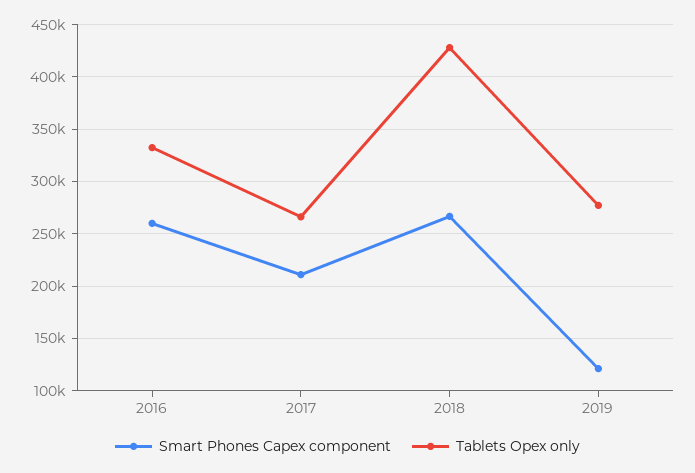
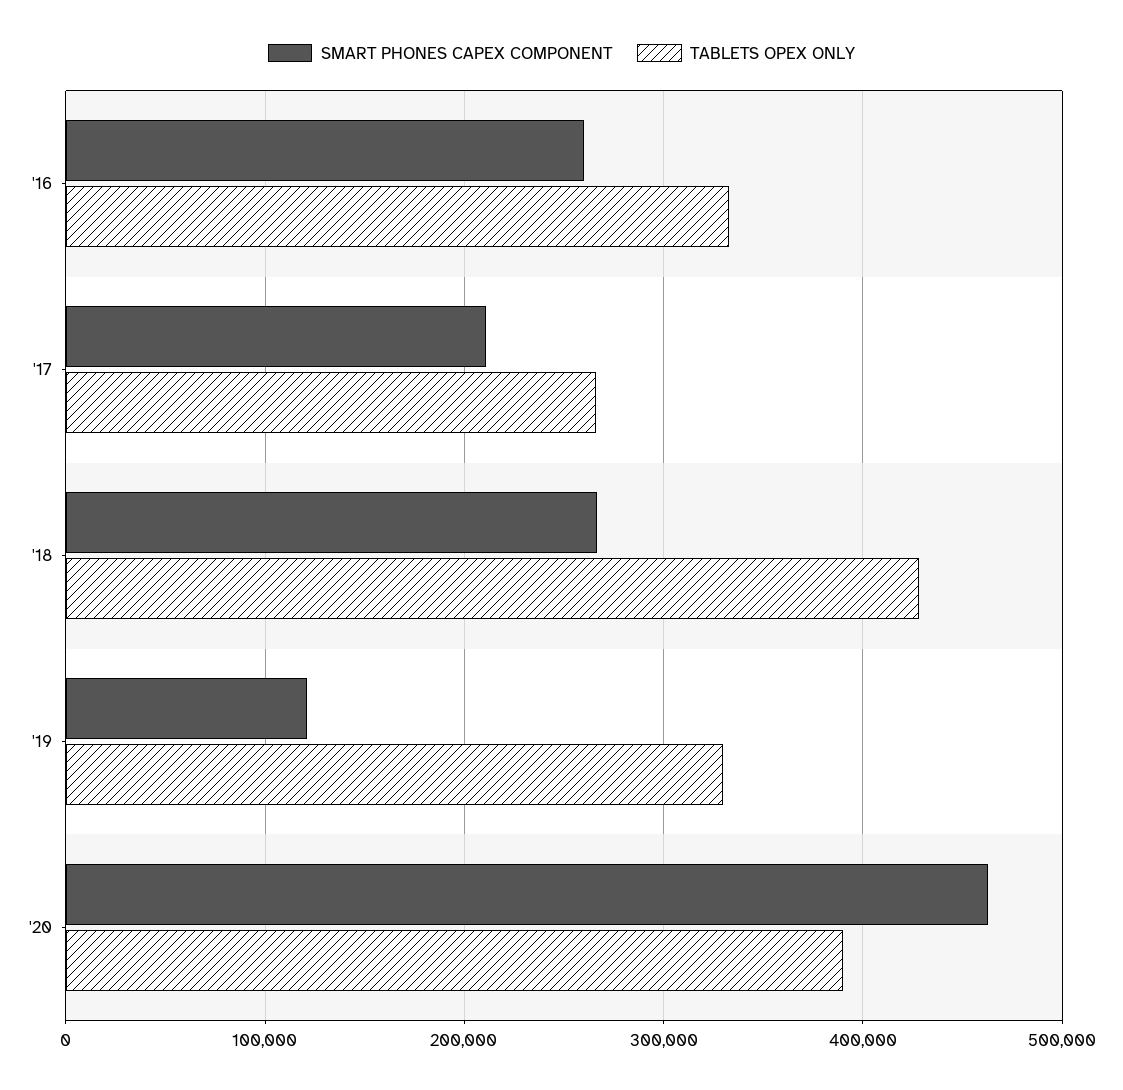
Tablets Opex only, 2019: 280000 -> 330000
Smart Phones Capex component, '20: none -> 460000
Tablets Opex only, '20: none -> 390000

